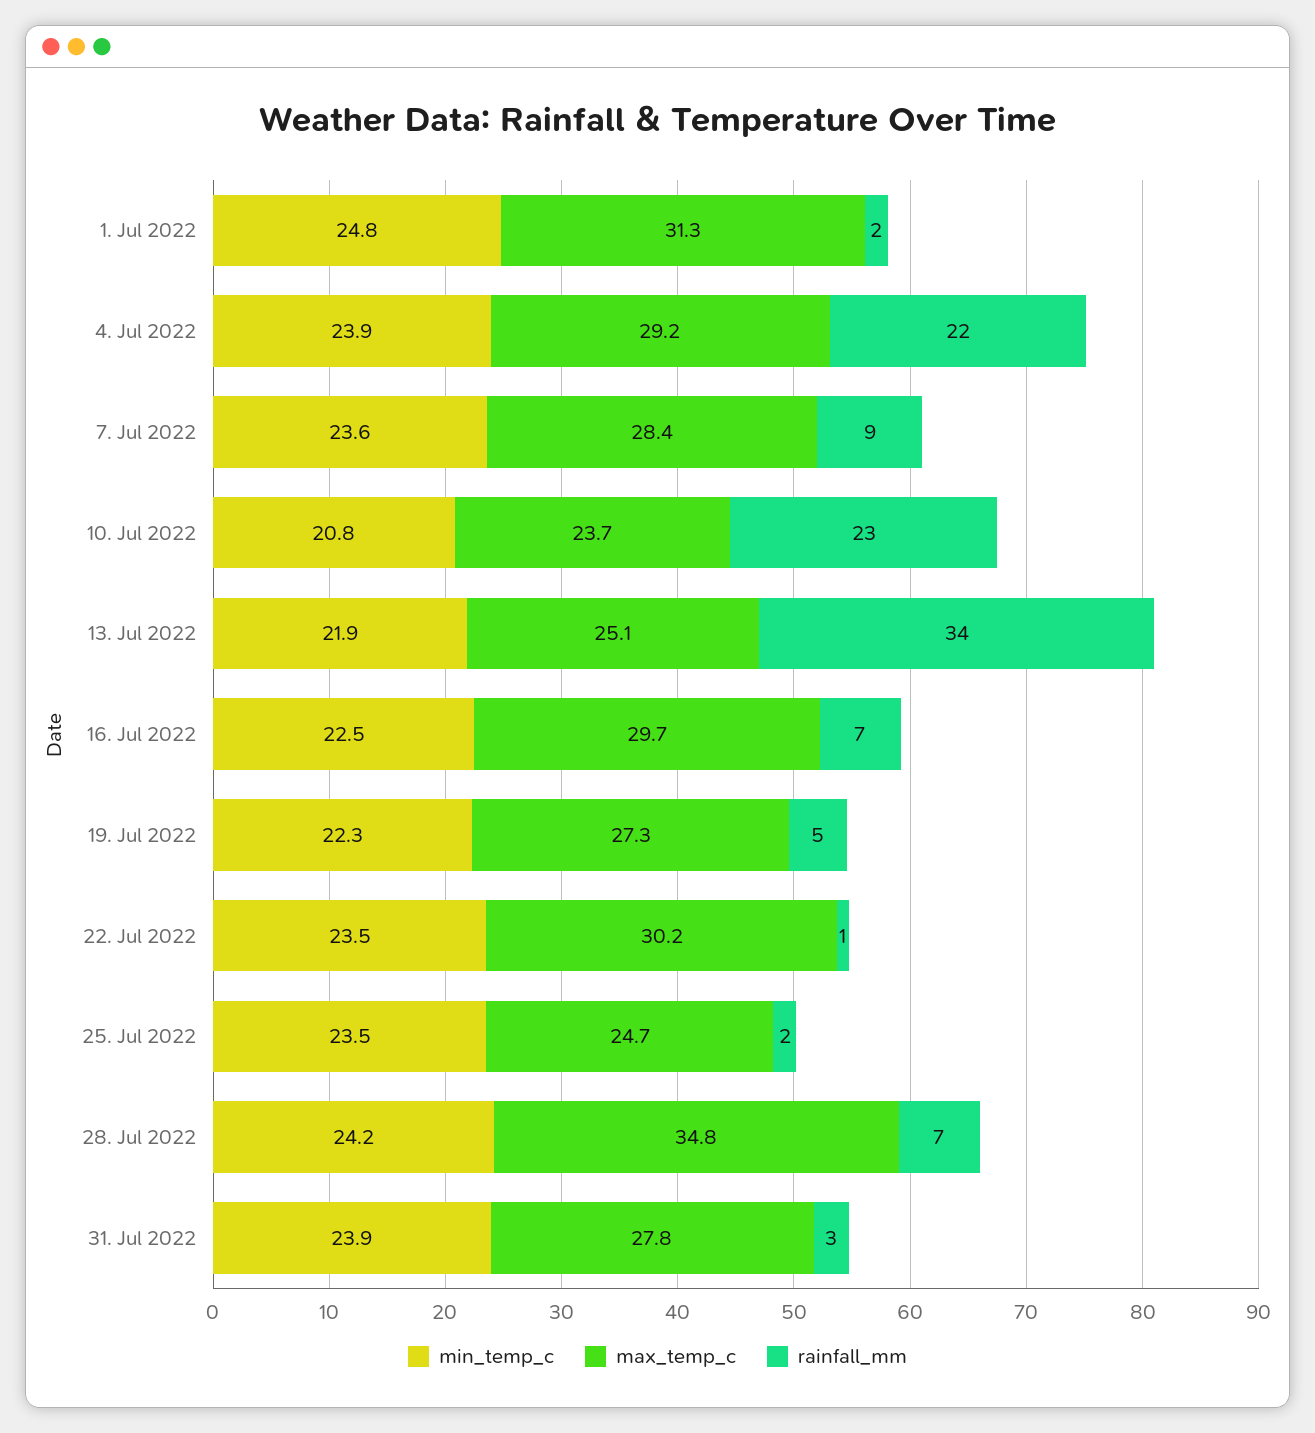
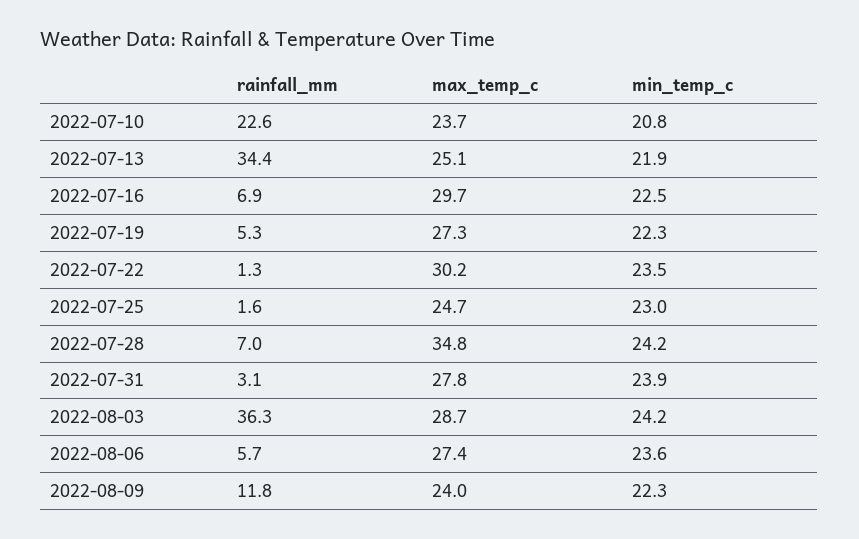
min_temp_c, 1. Jul 2022: 24.8 -> none
max_temp_c, 1. Jul 2022: 31.3 -> none
rainfall_mm, 1. Jul 2022: 2 -> none
min_temp_c, 4. Jul 2022: 23.9 -> none
max_temp_c, 4. Jul 2022: 29.2 -> none
rainfall_mm, 4. Jul 2022: 22 -> none
min_temp_c, 7. Jul 2022: 23.6 -> none
max_temp_c, 7. Jul 2022: 28.4 -> none
rainfall_mm, 7. Jul 2022: 9 -> none
min_temp_c, 25. Jul 2022: 23.5 -> 23
rainfall_mm, 2022-08-03: none -> 36.3
max_temp_c, 2022-08-03: none -> 28.7
min_temp_c, 2022-08-03: none -> 24.2
rainfall_mm, 2022-08-06: none -> 5.7
max_temp_c, 2022-08-06: none -> 27.4
min_temp_c, 2022-08-06: none -> 23.6
rainfall_mm, 2022-08-09: none -> 11.8
max_temp_c, 2022-08-09: none -> 24
min_temp_c, 2022-08-09: none -> 22.3

